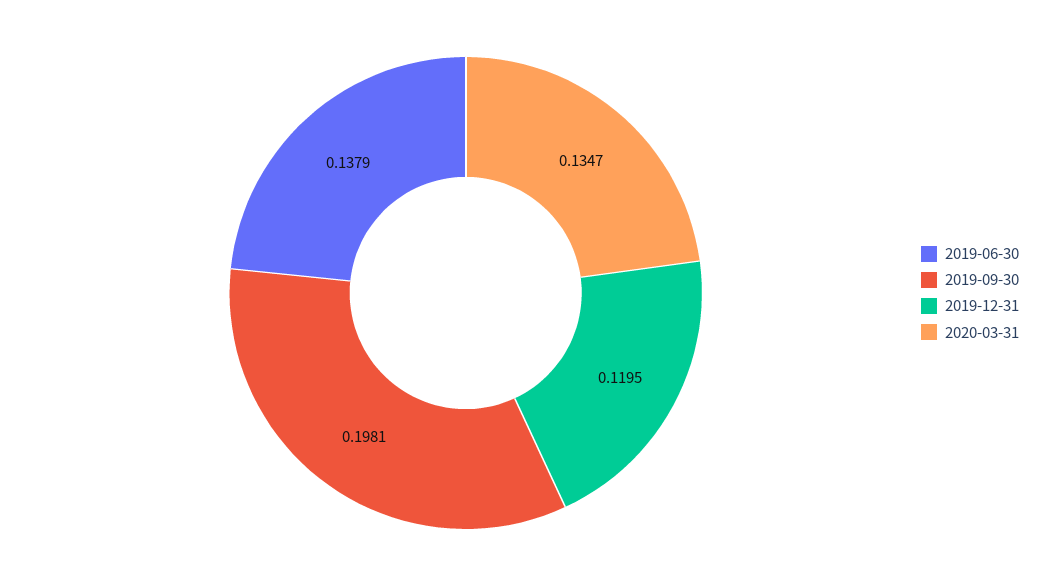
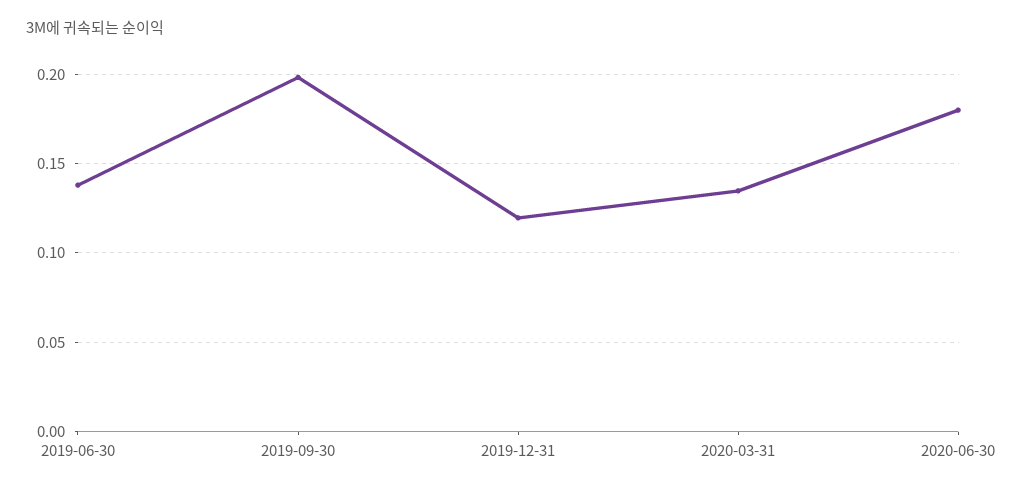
2020-06-30: none -> 0.18

